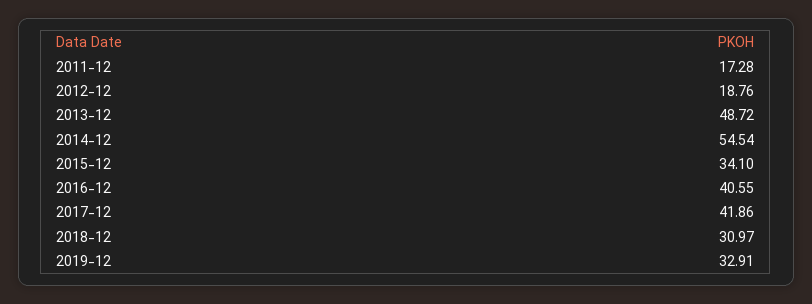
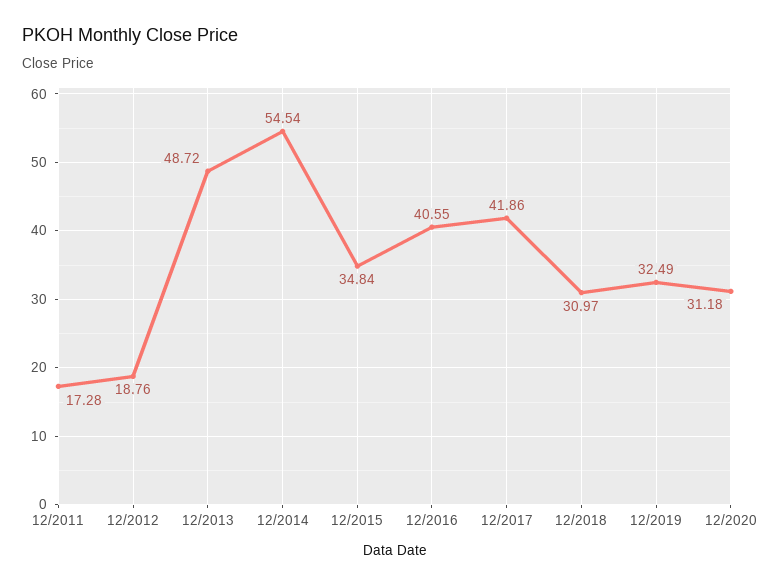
2015-12: 34.1 -> 34.84
2019-12: 32.91 -> 32.49
12/2020: none -> 31.18

